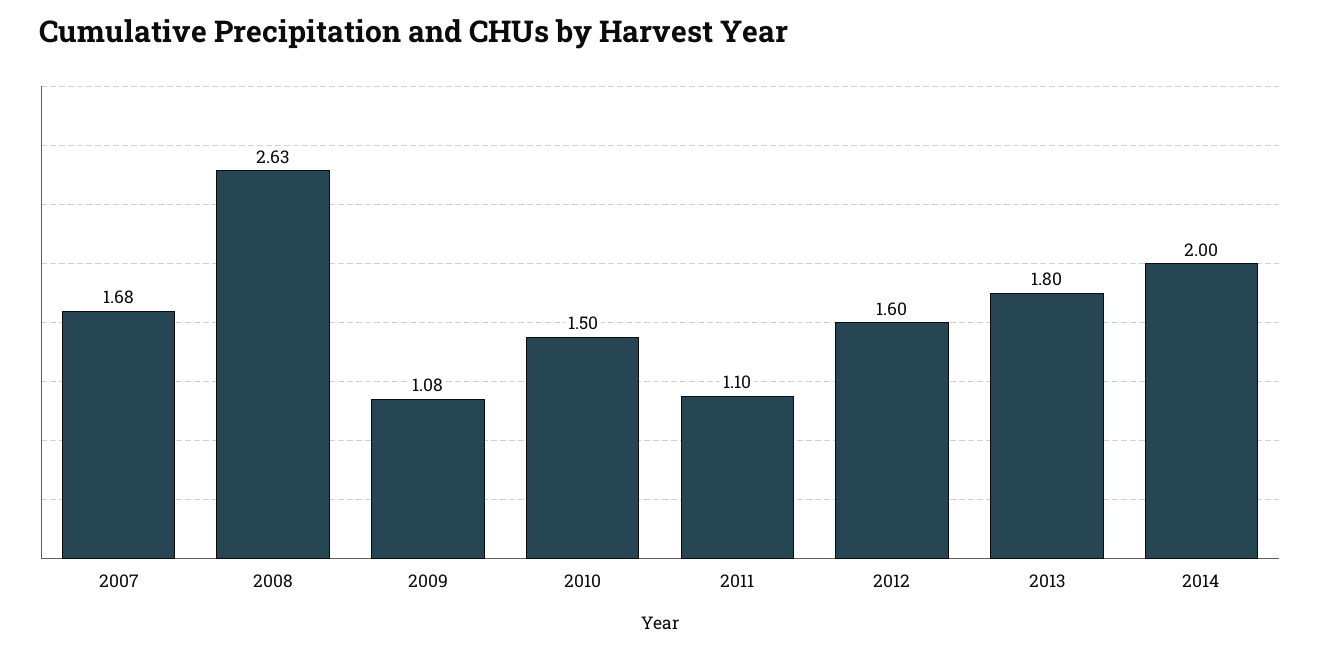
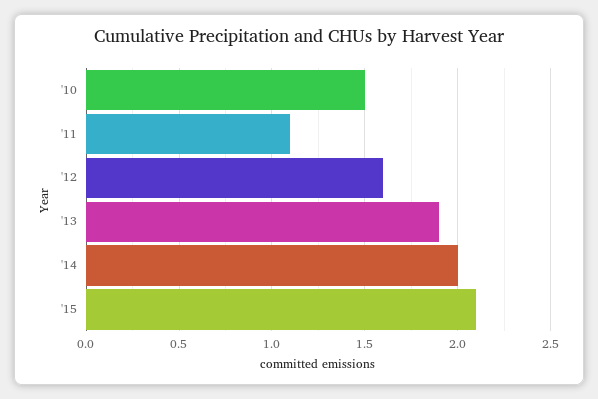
2007: 1.68 -> none
2008: 2.63 -> none
2009: 1.08 -> none
2013: 1.8 -> 1.9
'15: none -> 2.1

